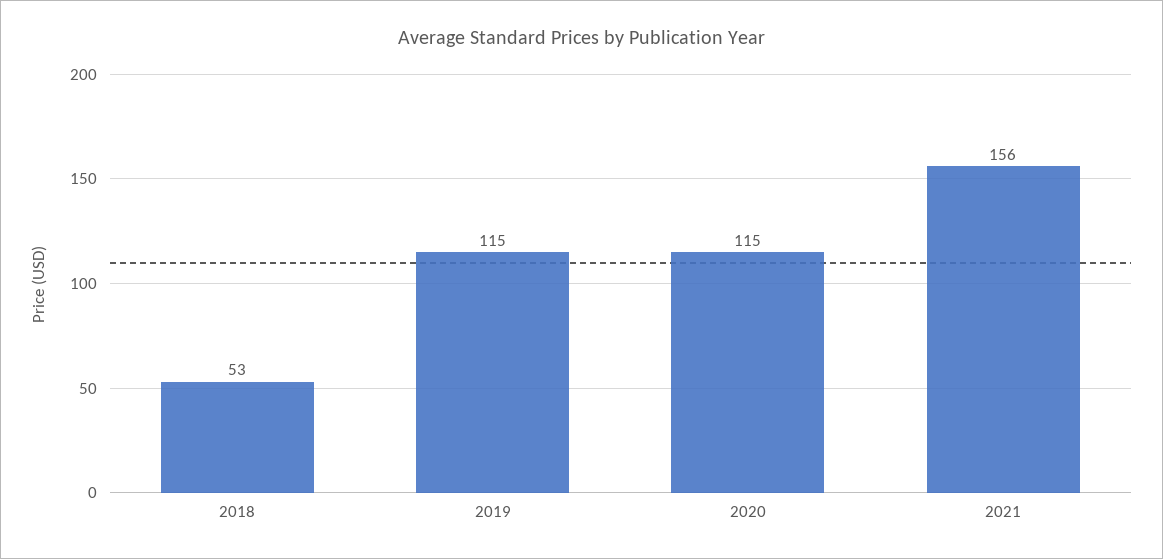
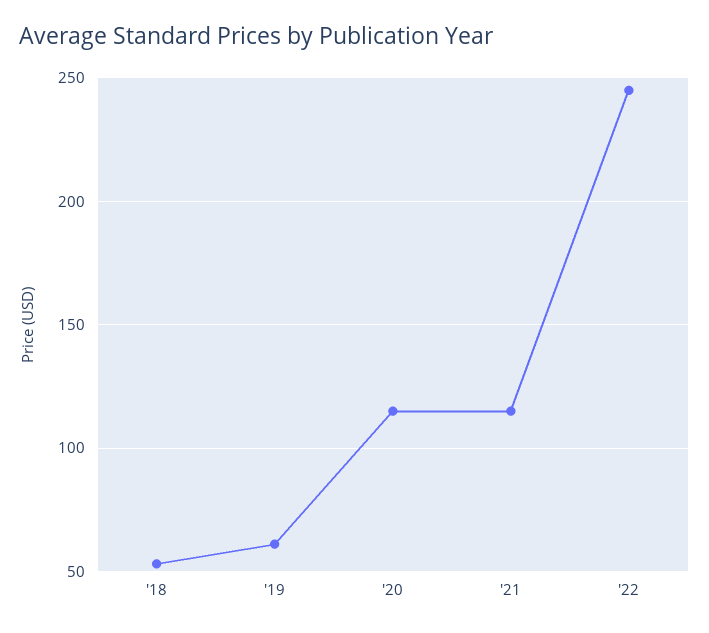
2019: 115 -> 60
2021: 156 -> 115
'22: none -> 245

